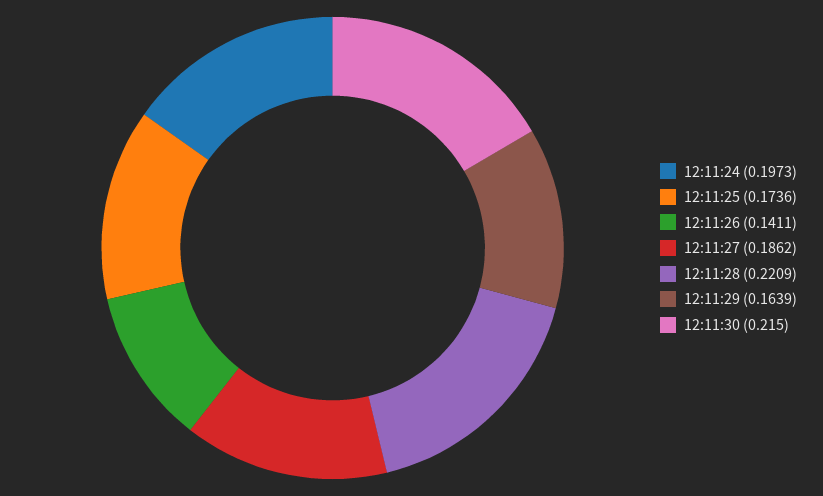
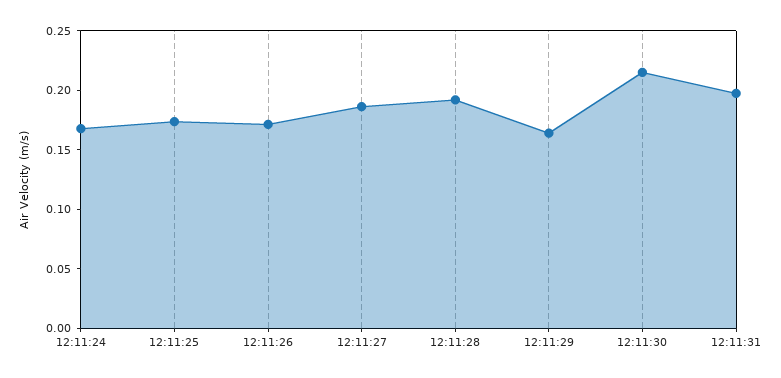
12:11:24: 0.1973 -> 0.17
12:11:26: 0.1411 -> 0.17
12:11:28: 0.2209 -> 0.19
12:11:31: none -> 0.2

